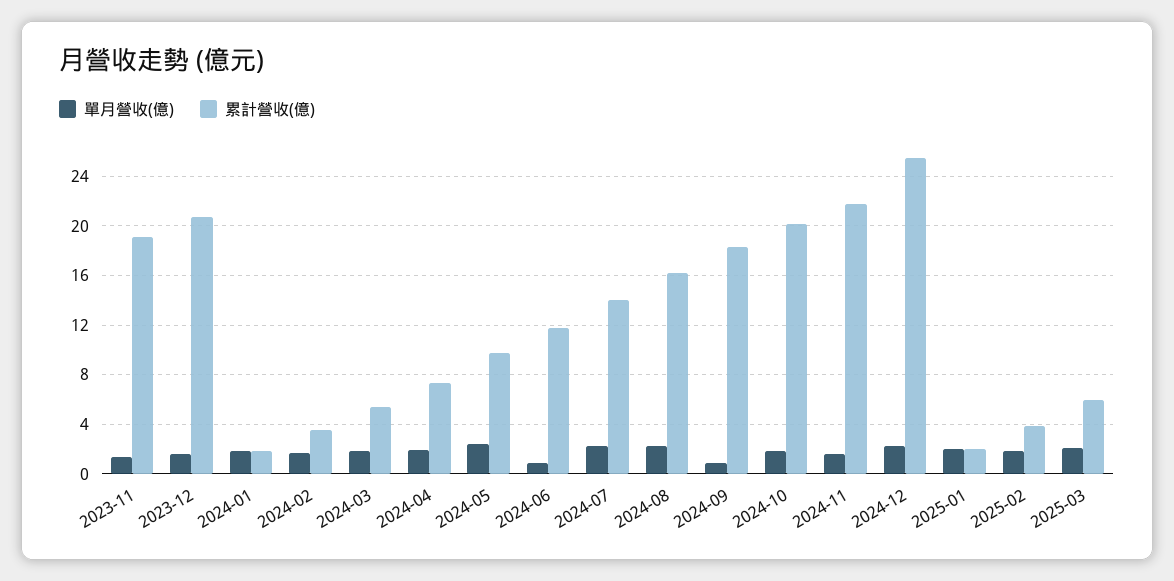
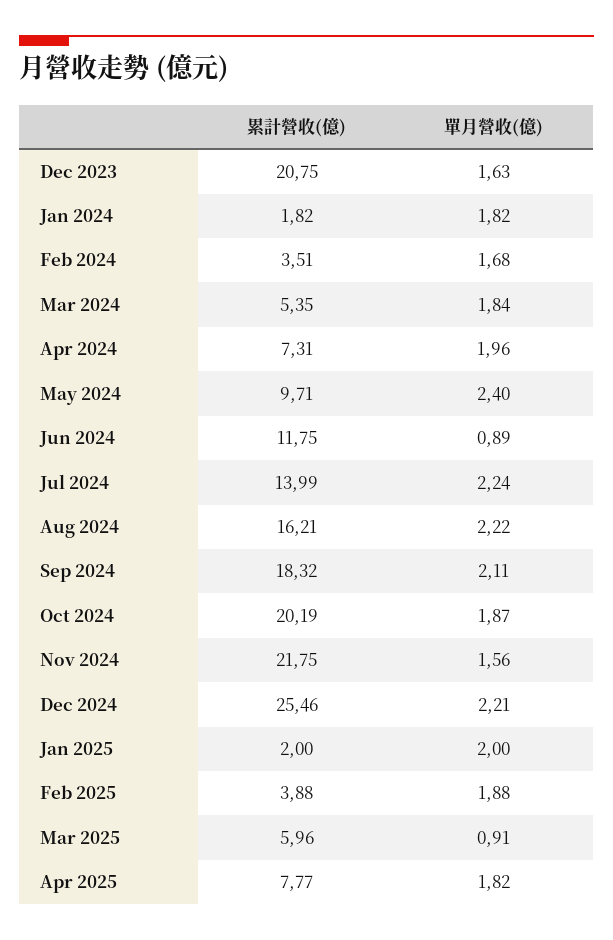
單月營收(億), 2023-11: 1.5 -> none
累計營收(億), 2023-11: 19 -> none
單月營收(億), 2024-09: 1 -> 2.11
單月營收(億), 2025-03: 2 -> 0.91
累計營收(億), Apr 2025: none -> 7.77
單月營收(億), Apr 2025: none -> 1.82

